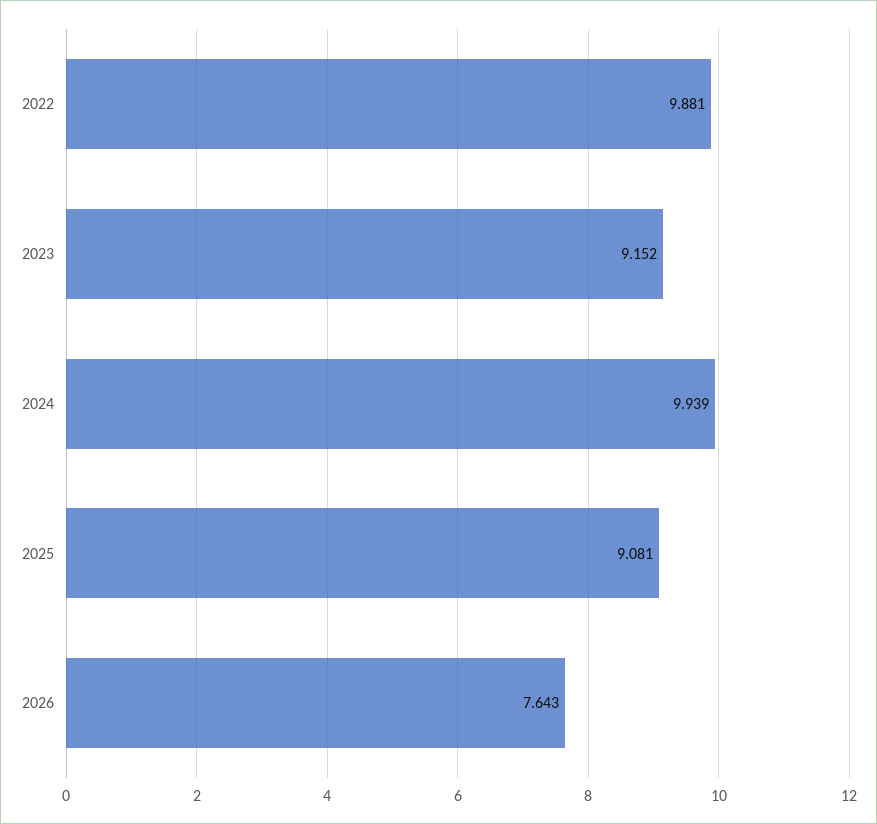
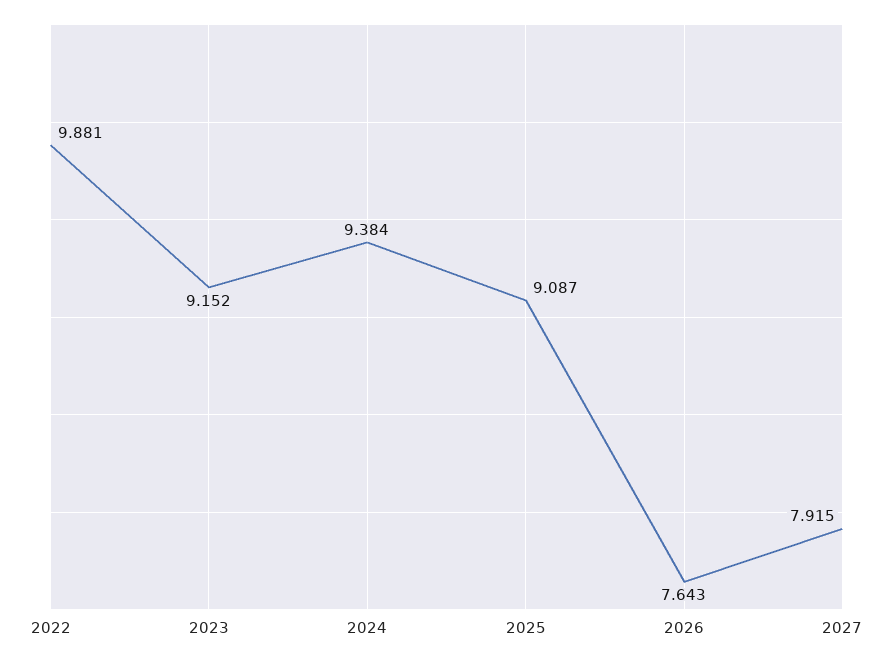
2024: 9.939 -> 9.384
2025: 9.081 -> 9.087
2027: none -> 7.915

